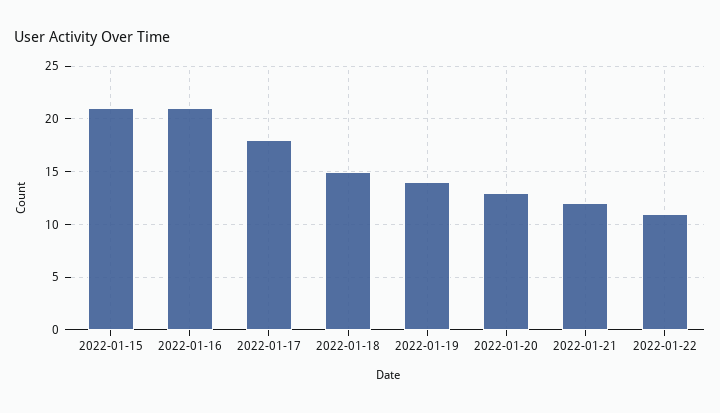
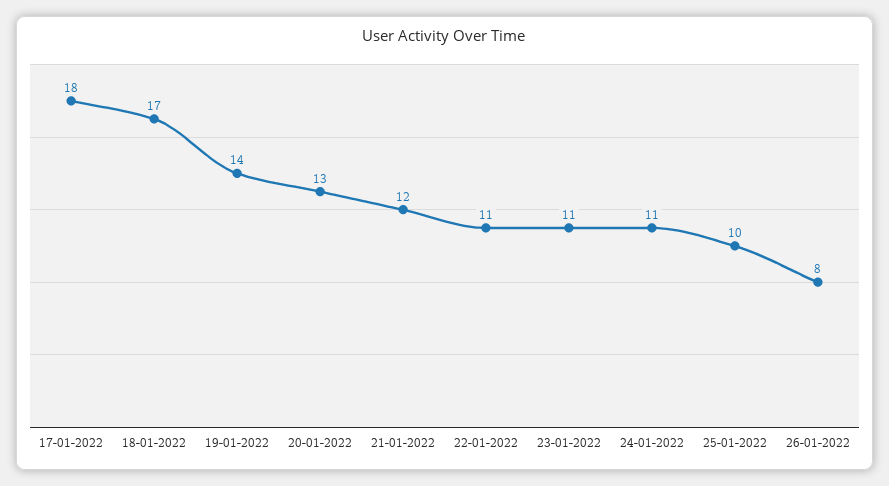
2022-01-15: 21 -> none
2022-01-16: 21 -> none
2022-01-18: 15 -> 17
23-01-2022: none -> 11
24-01-2022: none -> 11
25-01-2022: none -> 10
26-01-2022: none -> 8

